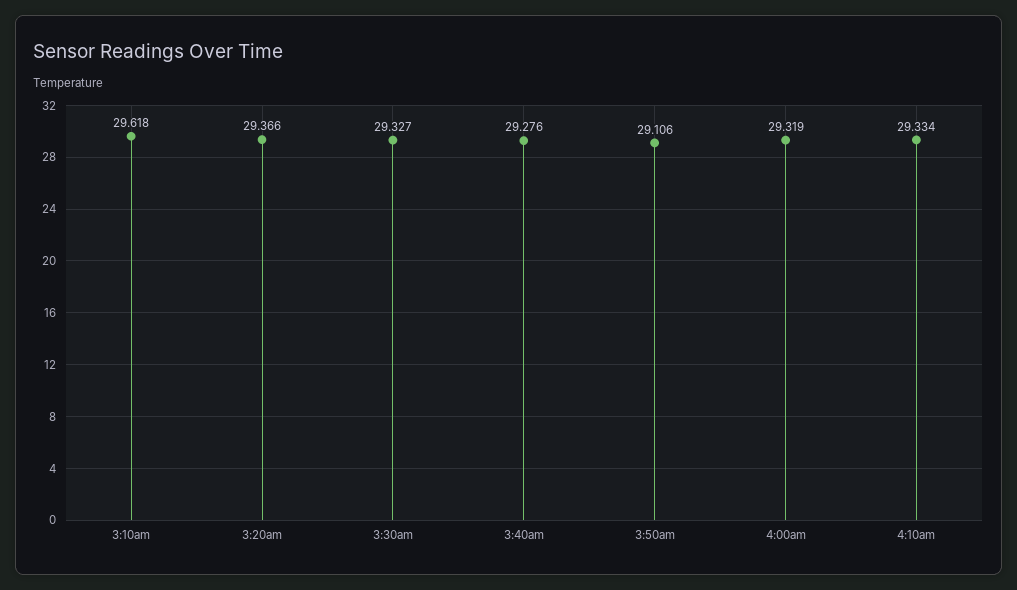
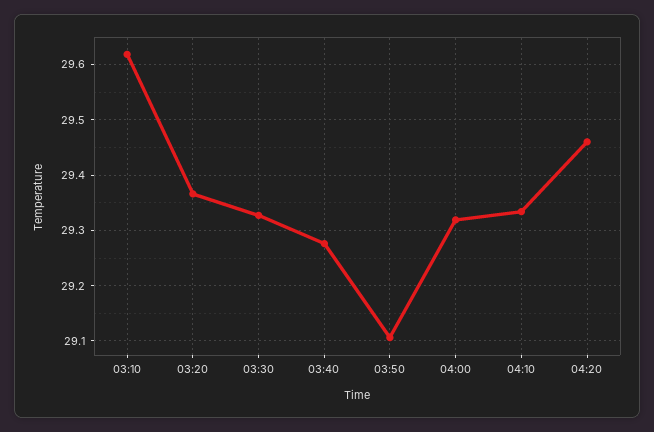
04:20: none -> 29.46

